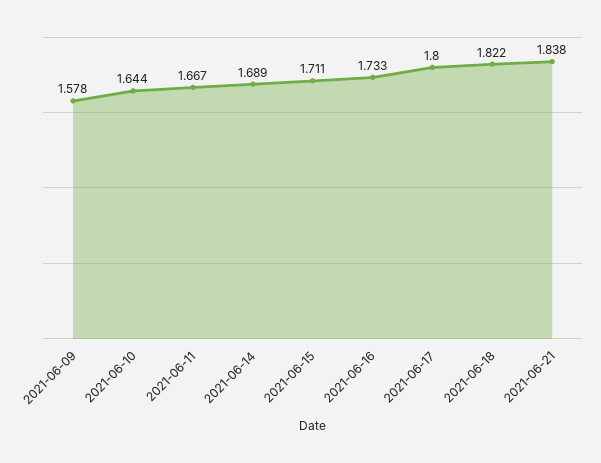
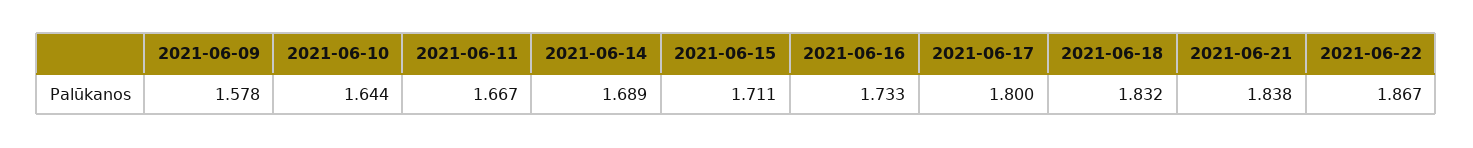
2021-06-18: 1.822 -> 1.832
2021-06-22: none -> 1.867

